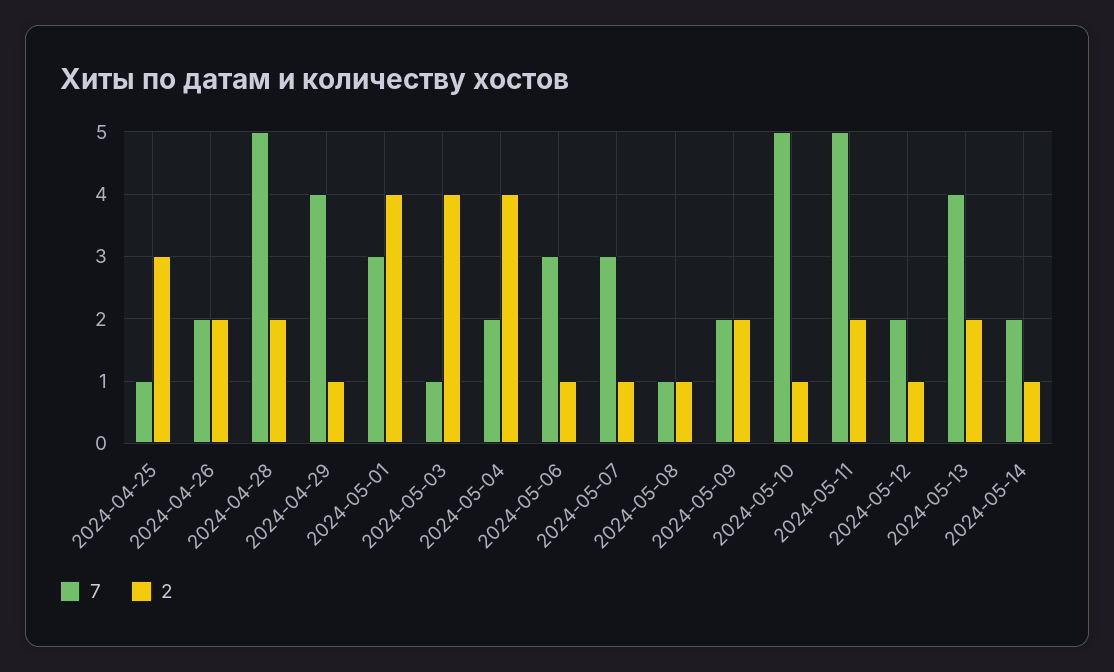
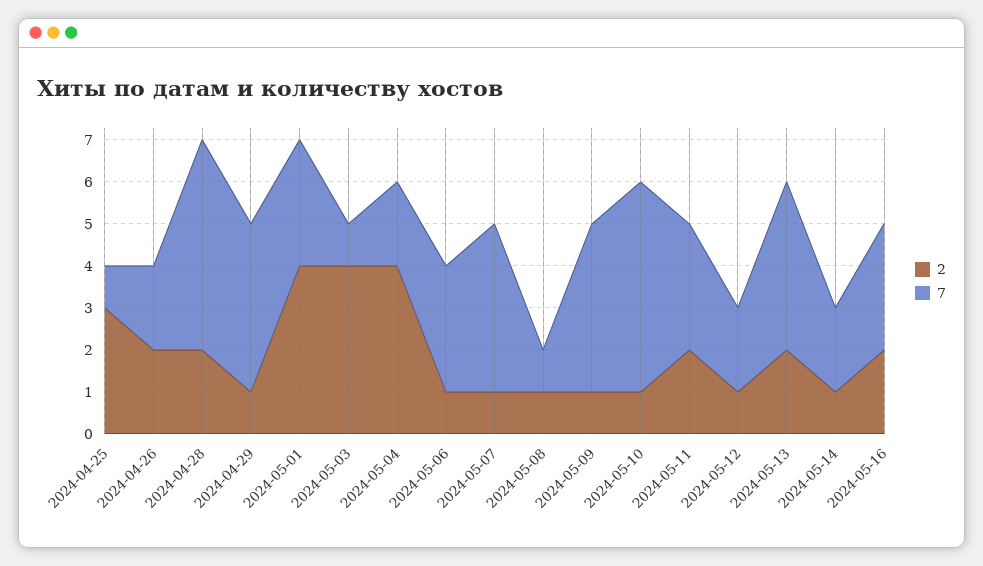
7, 2024-05-07: 3 -> 4
7, 2024-05-09: 2 -> 4
2, 2024-05-09: 2 -> 1
7, 2024-05-11: 5 -> 3
2, 2024-05-16: none -> 2
7, 2024-05-16: none -> 3

